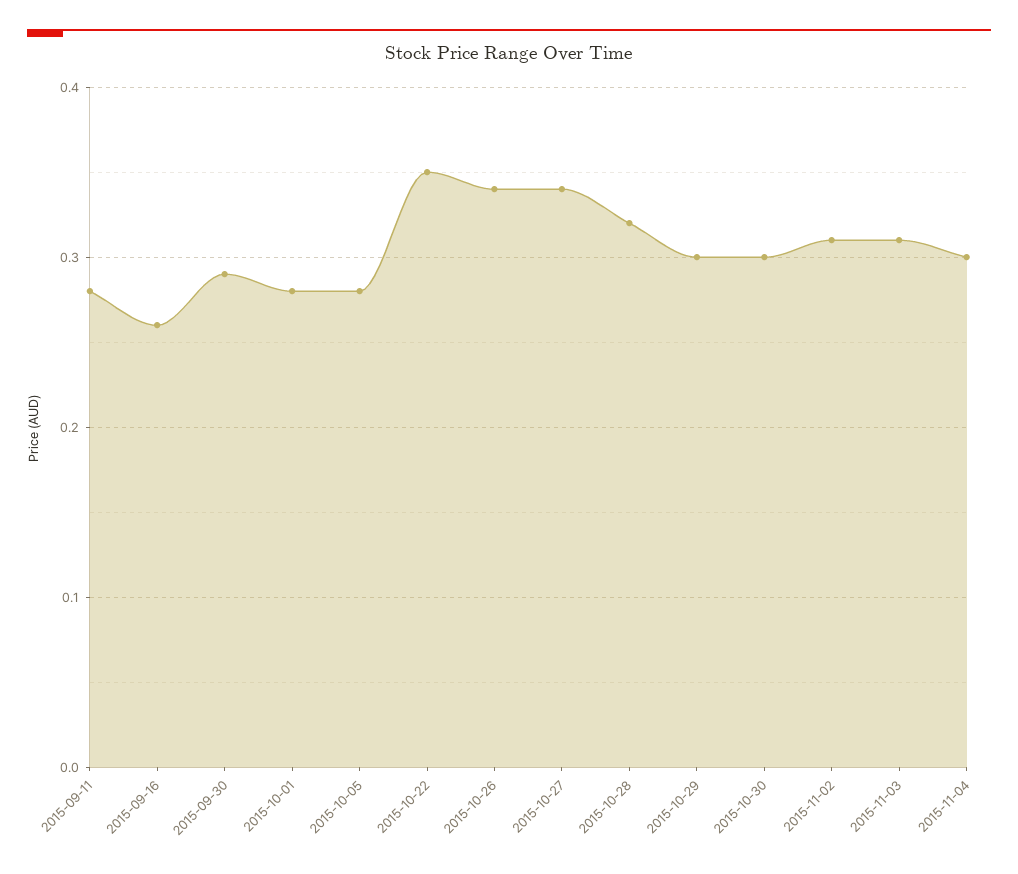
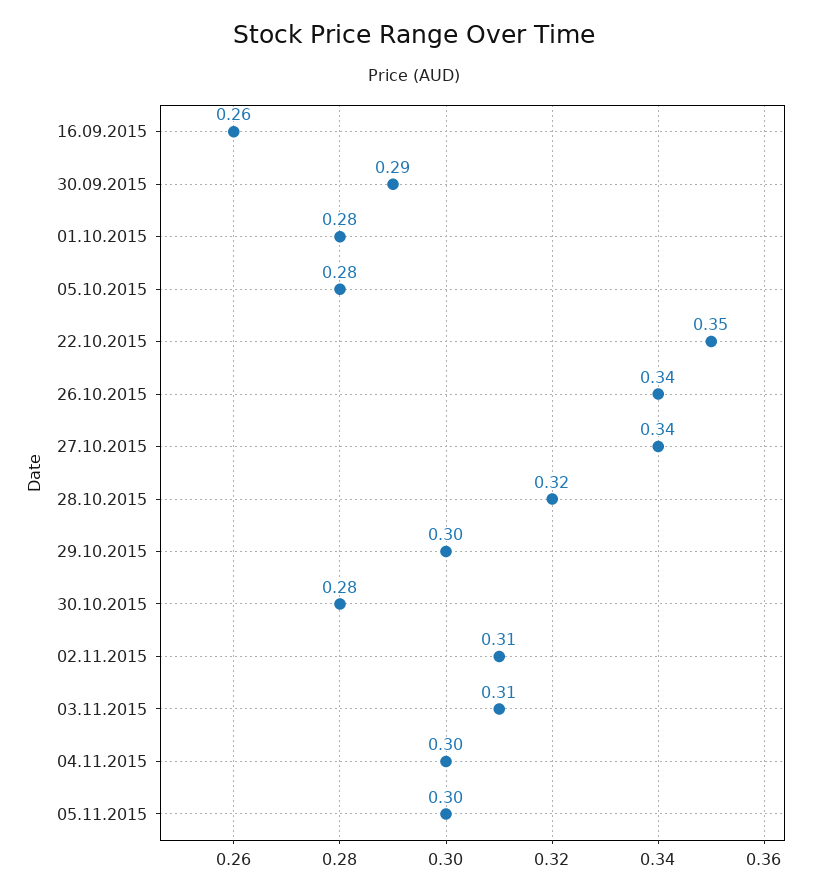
2015-09-11: 0.28 -> none
2015-10-30: 0.3 -> 0.28
05.11.2015: none -> 0.3

